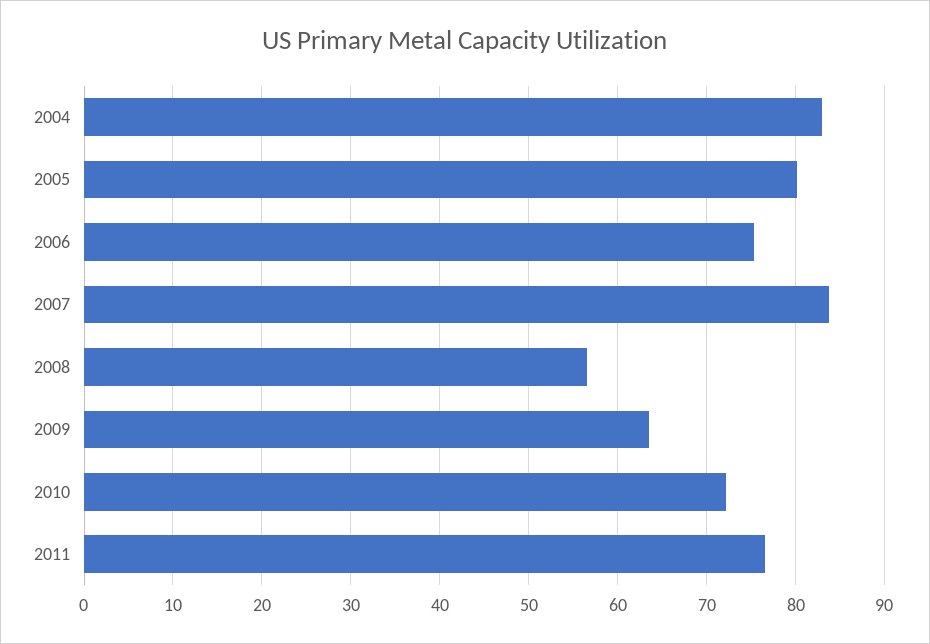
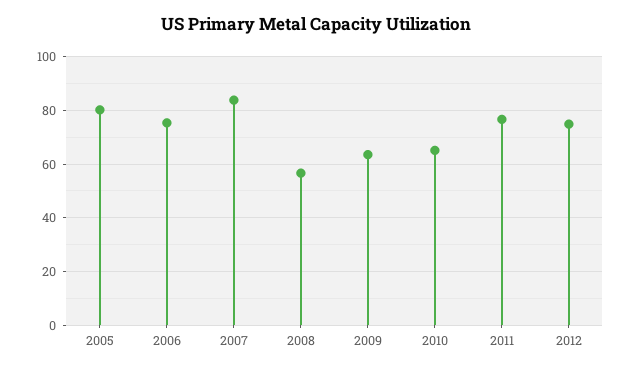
2004: 83 -> none
2010: 72 -> 65
2012: none -> 75

